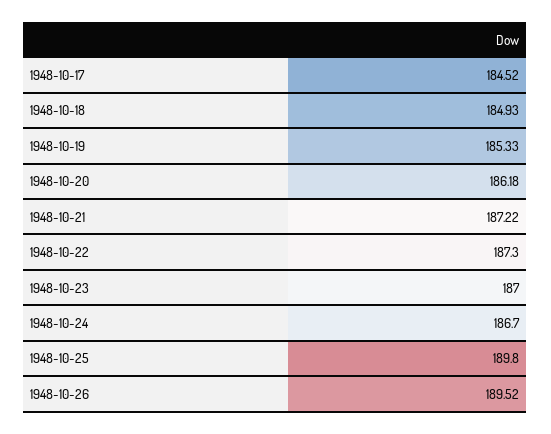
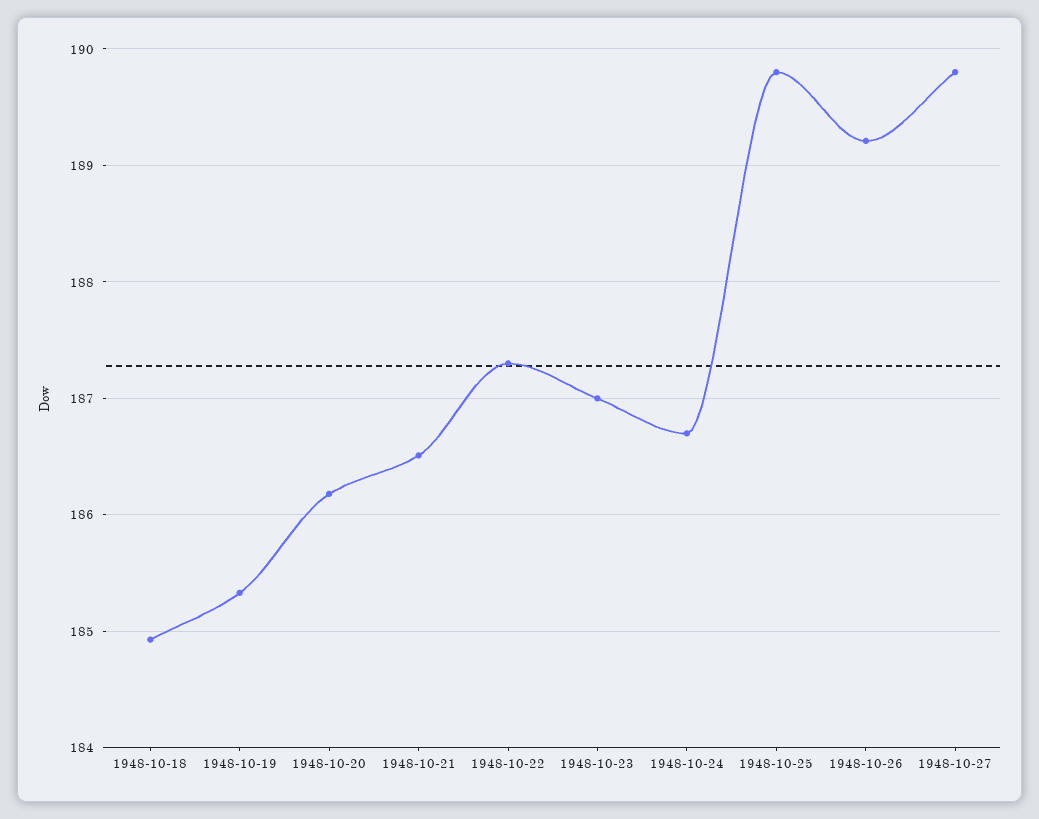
1948-10-17: 184.52 -> none
1948-10-21: 187.22 -> 186.5
1948-10-26: 189.52 -> 189.2
1948-10-27: none -> 189.8

